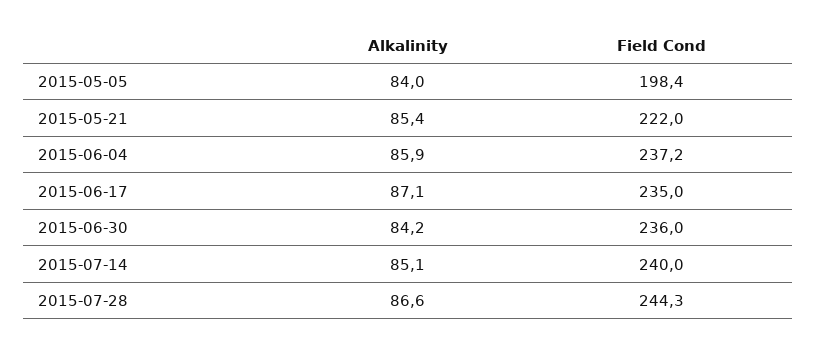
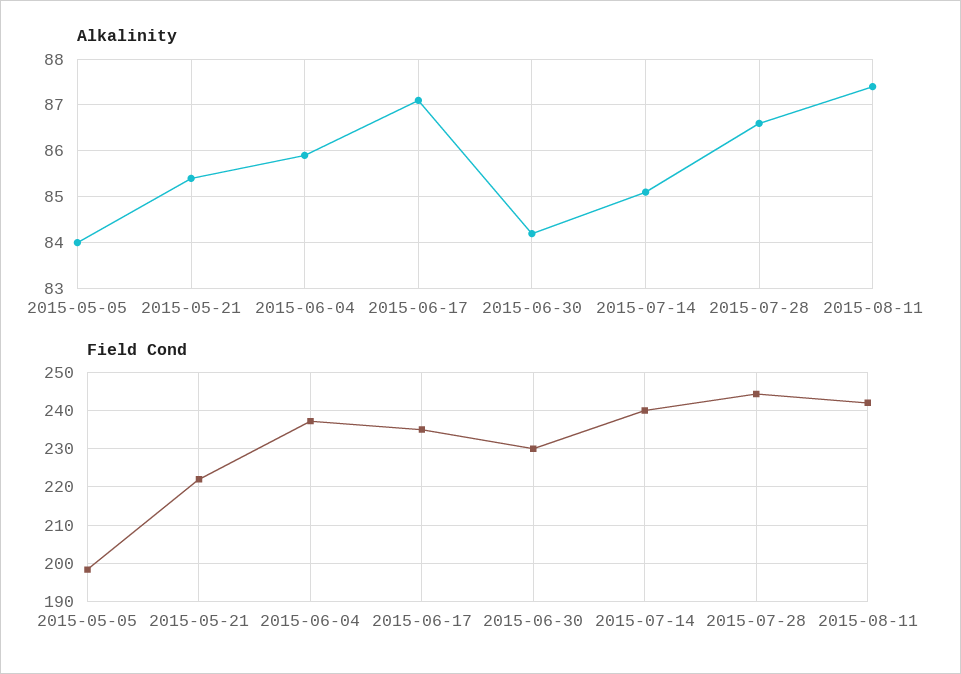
Field Cond, 2015-06-30: 236 -> 230
Alkalinity, 2015-08-11: none -> 87.5
Field Cond, 2015-08-11: none -> 242

